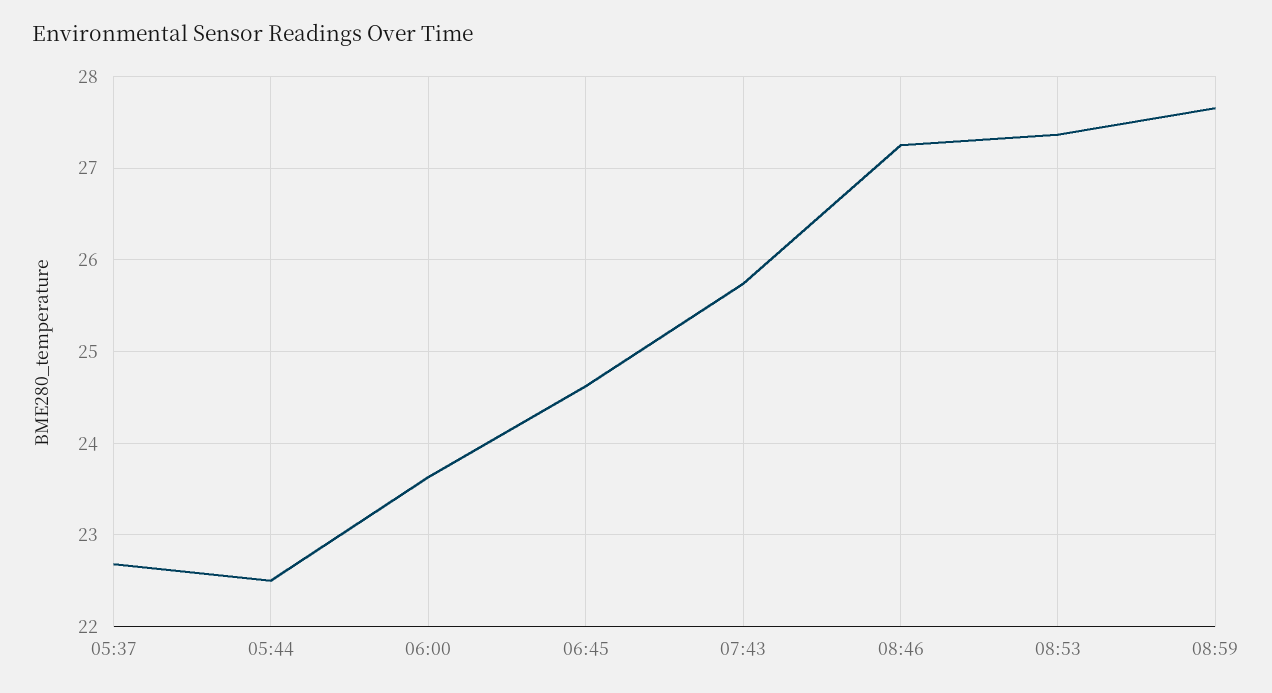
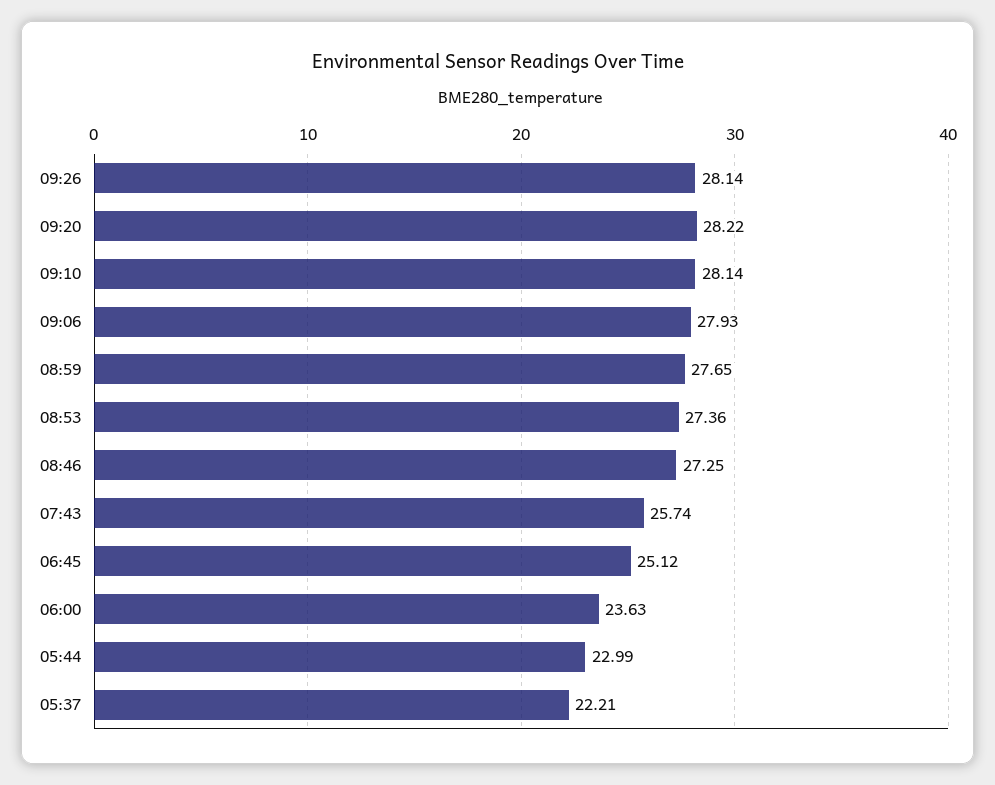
05:37: 22.7 -> 22.21
05:44: 22.5 -> 22.99
06:45: 24.6 -> 25.12
09:26: none -> 28.14
09:20: none -> 28.22
09:10: none -> 28.14
09:06: none -> 27.93

